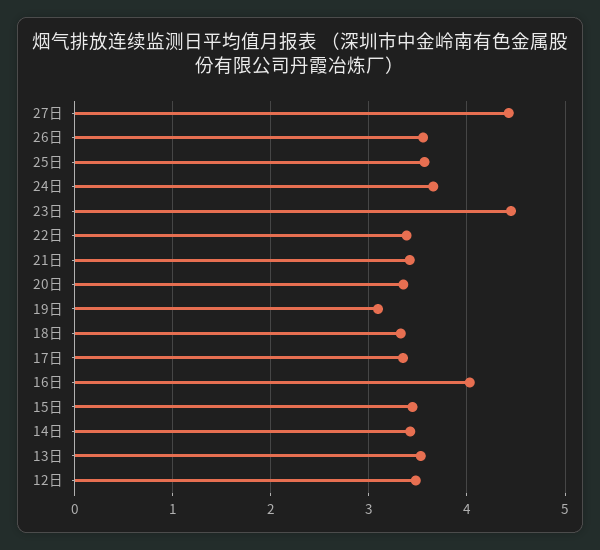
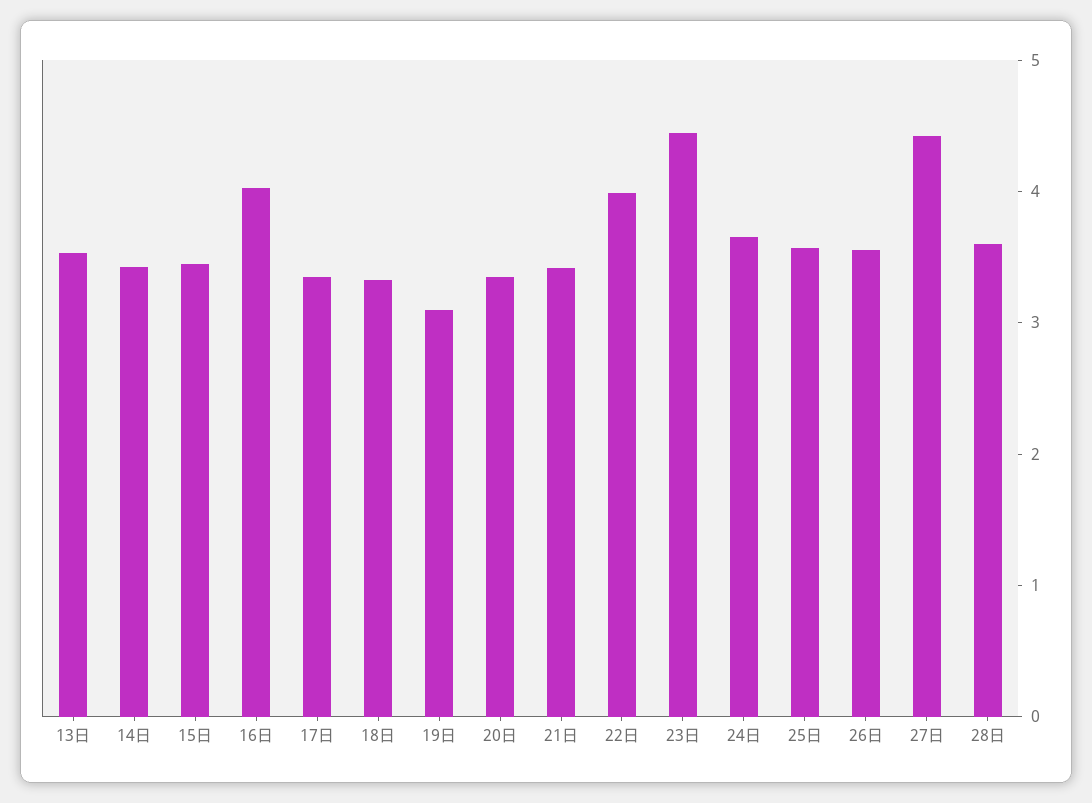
22日: 3.4 -> 4
12日: 3.5 -> none
28日: none -> 3.6

